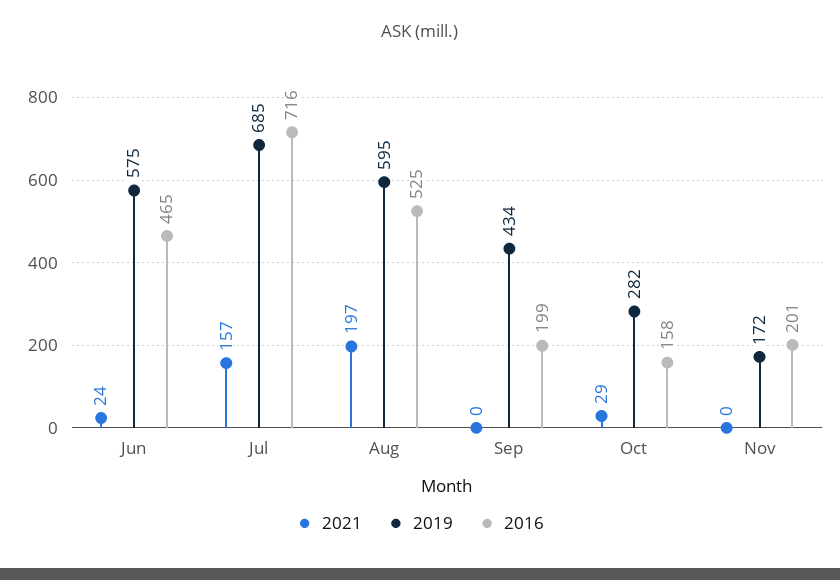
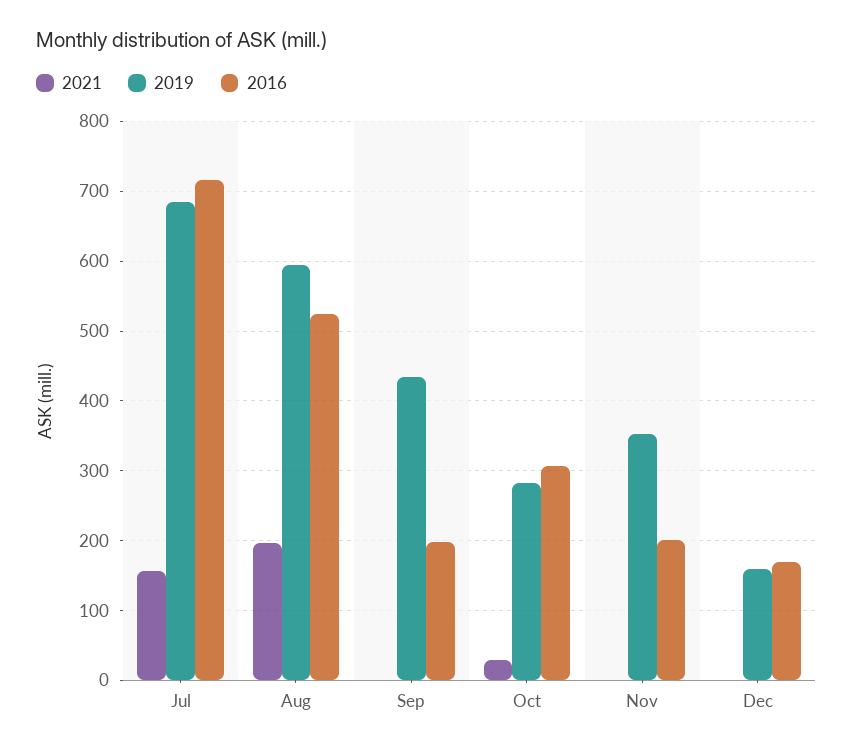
2021, Jun: 24 -> none
2019, Jun: 575 -> none
2016, Jun: 465 -> none
2016, Oct: 158 -> 310
2019, Nov: 172 -> 350
2021, Dec: none -> 0
2019, Dec: none -> 160
2016, Dec: none -> 170

